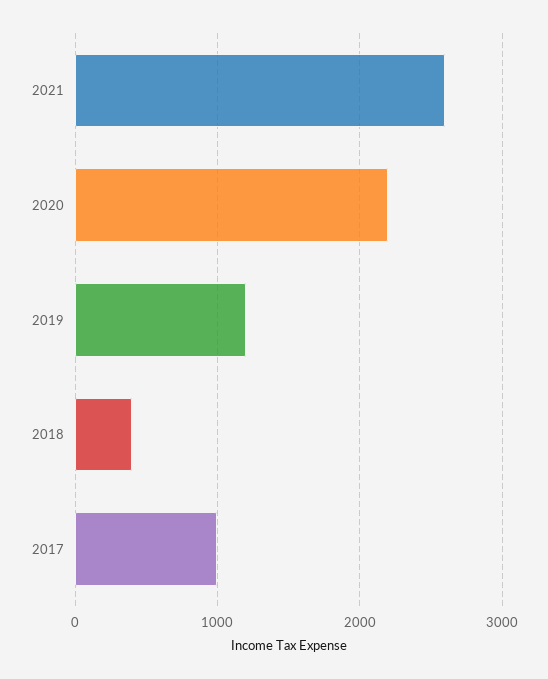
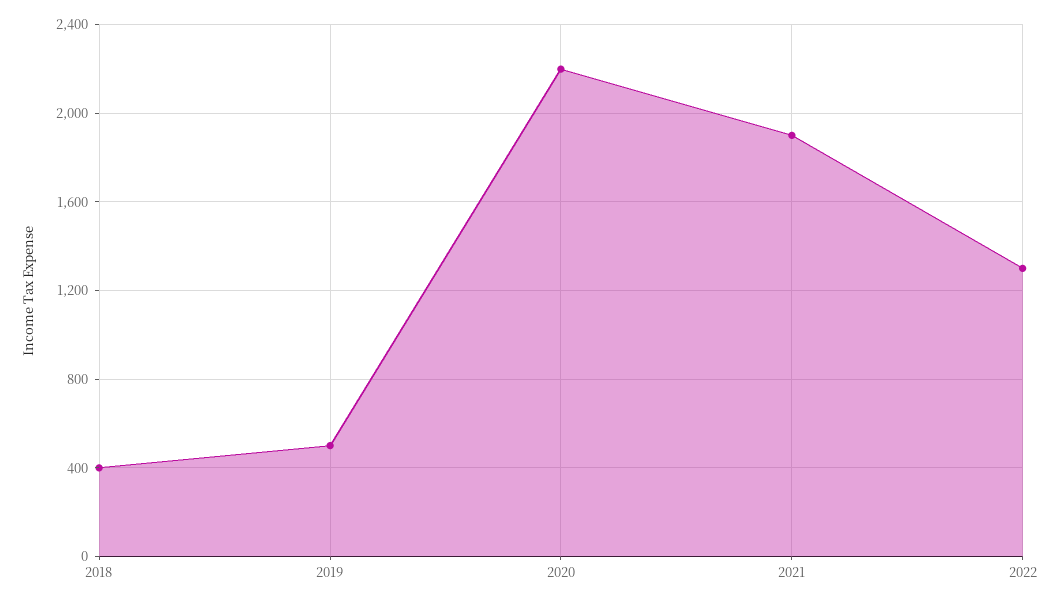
2021: 2600 -> 1900
2019: 1200 -> 500
2017: 1000 -> none
2022: none -> 1300

